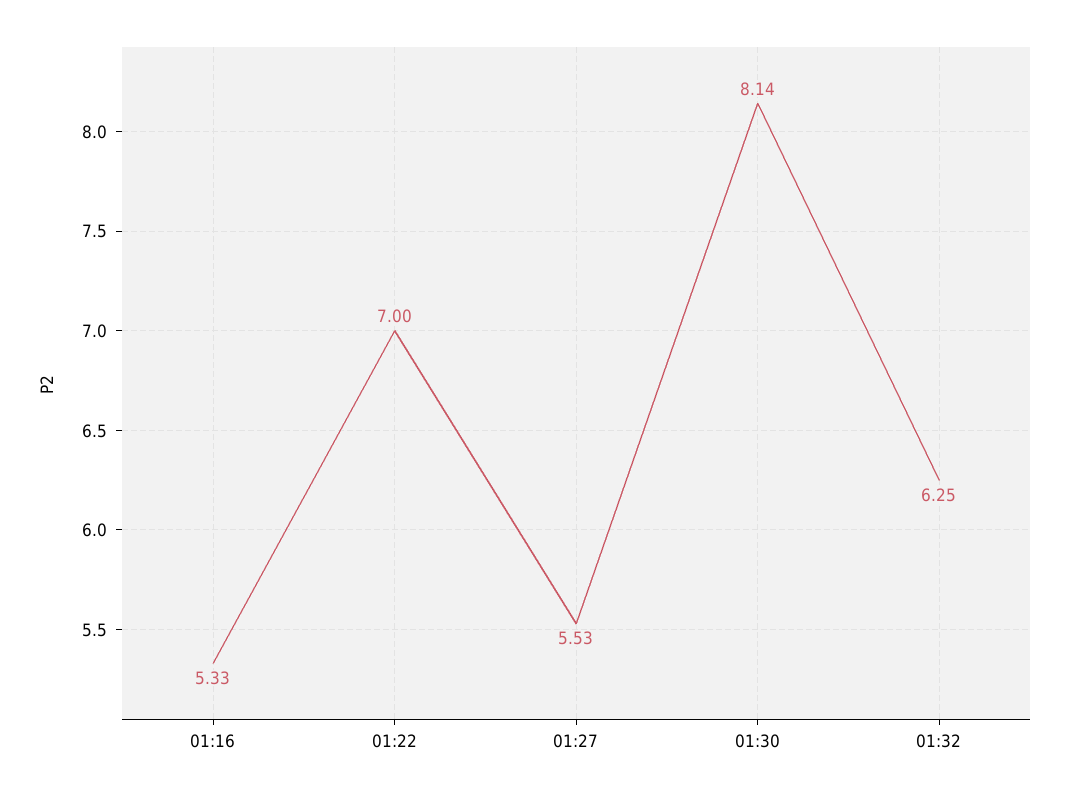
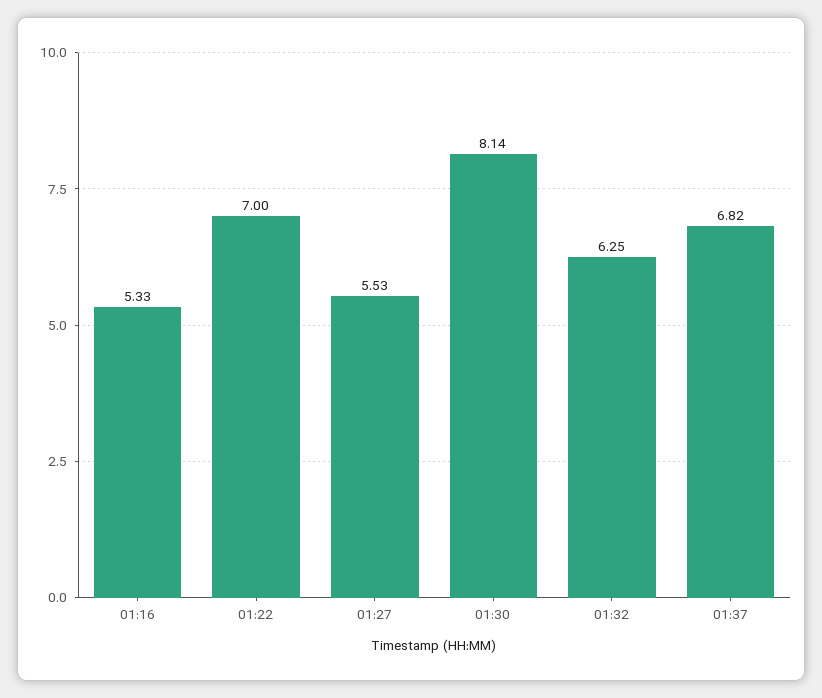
01:37: none -> 6.82

